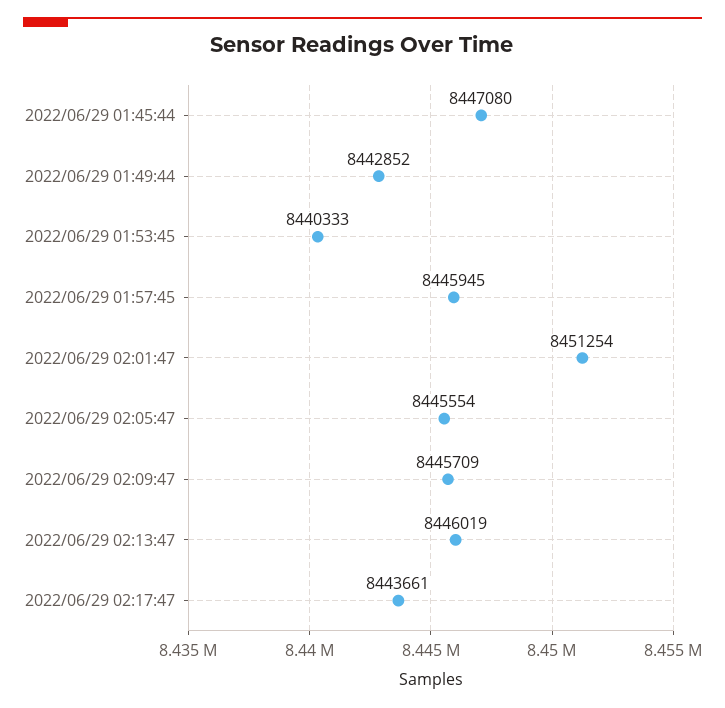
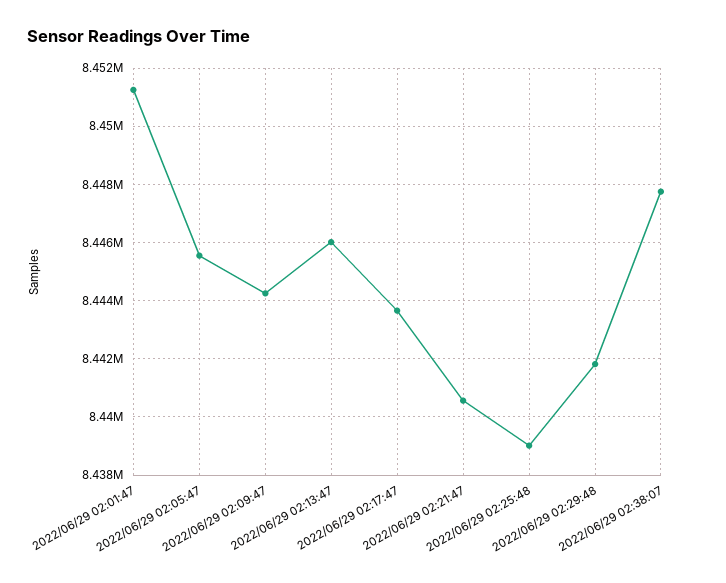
2022/06/29 01:45:44: 8447080 -> none
2022/06/29 01:49:44: 8442852 -> none
2022/06/29 01:53:45: 8440333 -> none
2022/06/29 01:57:45: 8445945 -> none
2022/06/29 02:09:47: 8445709 -> 8444250
2022/06/29 02:21:47: none -> 8440500
2022/06/29 02:25:48: none -> 8439000
2022/06/29 02:29:48: none -> 8441750
2022/06/29 02:38:07: none -> 8447750

